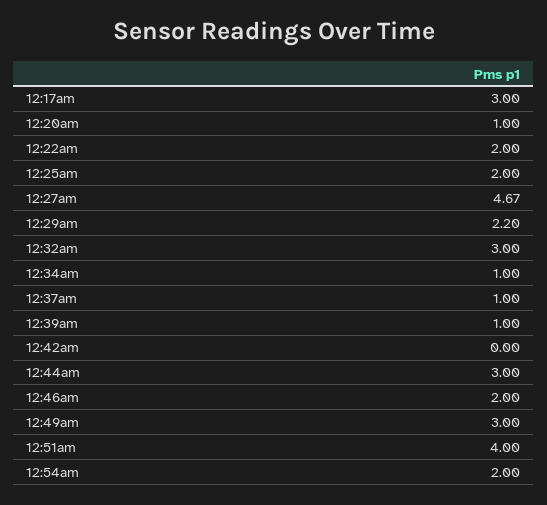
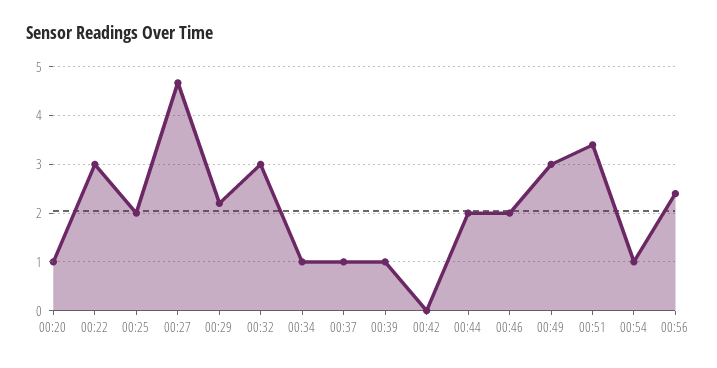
12:17am: 3 -> none
12:22am: 2 -> 3
12:44am: 3 -> 2
12:51am: 4 -> 3.4
12:54am: 2 -> 1
00:56: none -> 2.4

